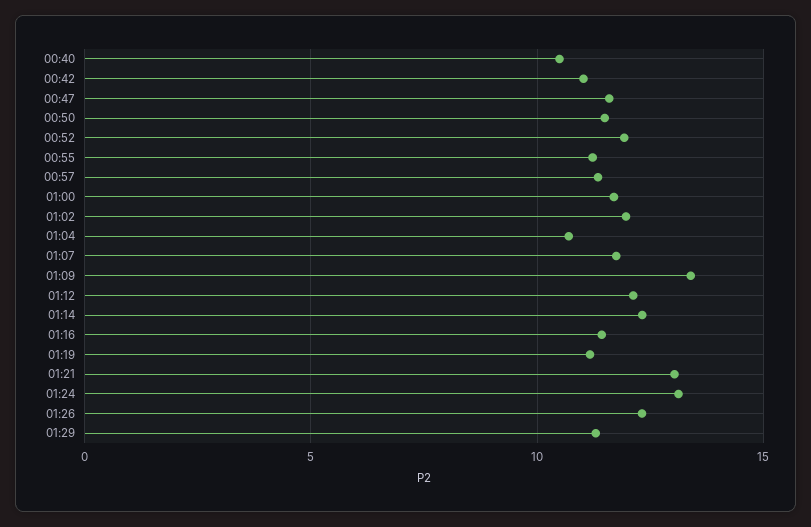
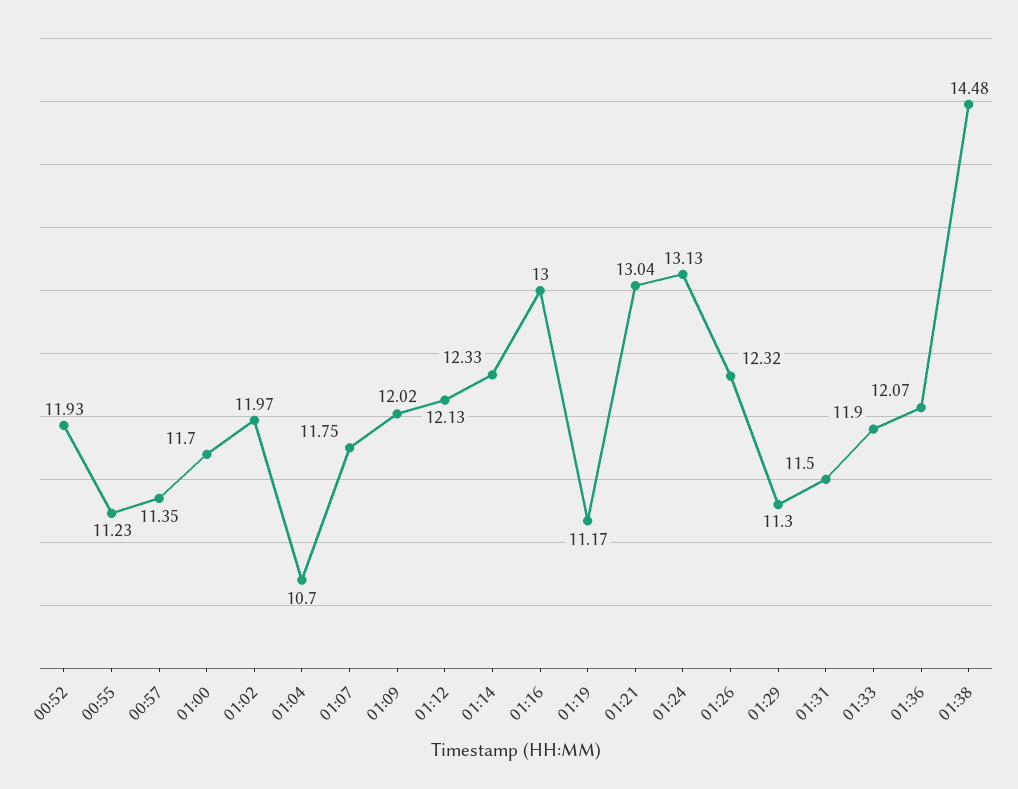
00:40: 10.5 -> none
00:42: 11 -> none
00:47: 11.5 -> none
00:50: 11.5 -> none
01:09: 13.5 -> 12.02
01:16: 11.5 -> 13
01:31: none -> 11.5
01:33: none -> 11.9
01:36: none -> 12.07
01:38: none -> 14.48

